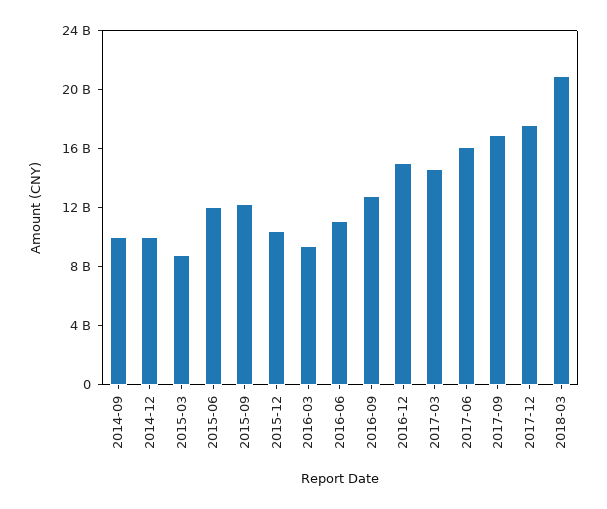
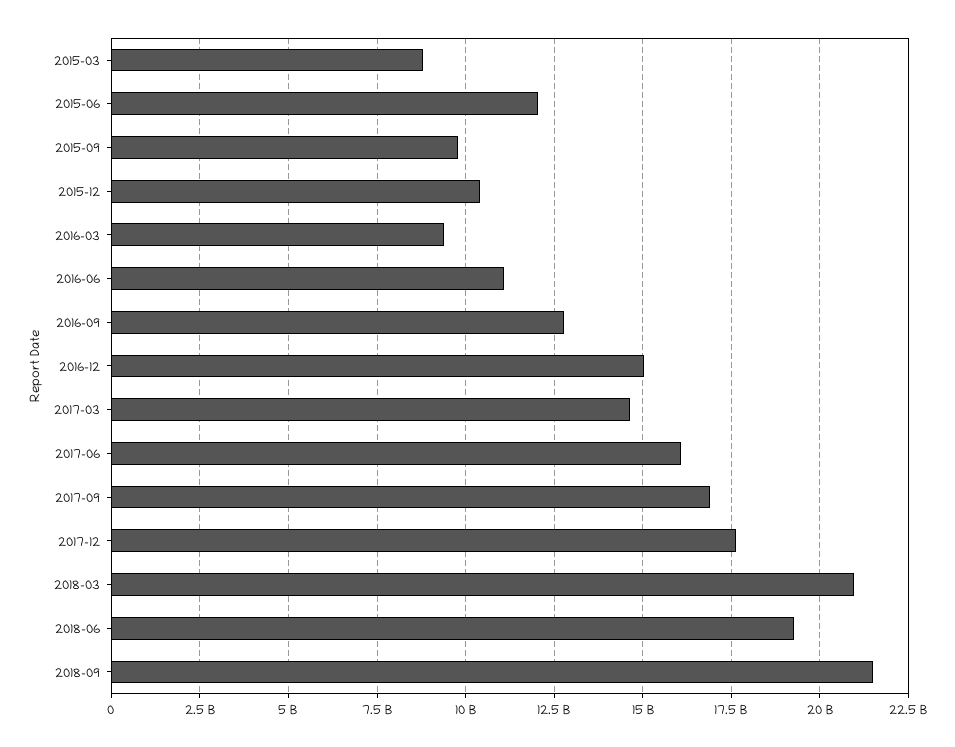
2014-09: 10000000000 -> none
2014-12: 10000000000 -> none
2015-09: 12000000000 -> 9750000000
2018-06: none -> 19250000000
2018-09: none -> 21500000000

